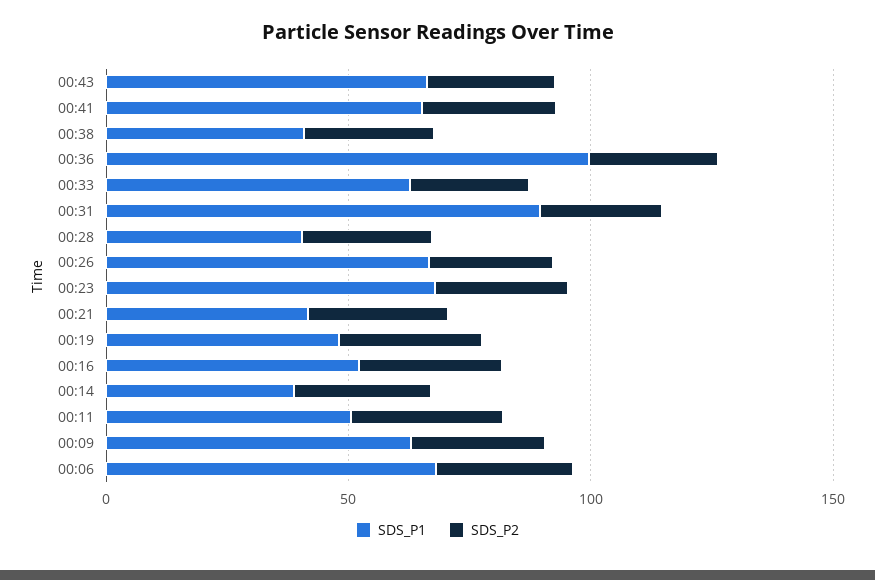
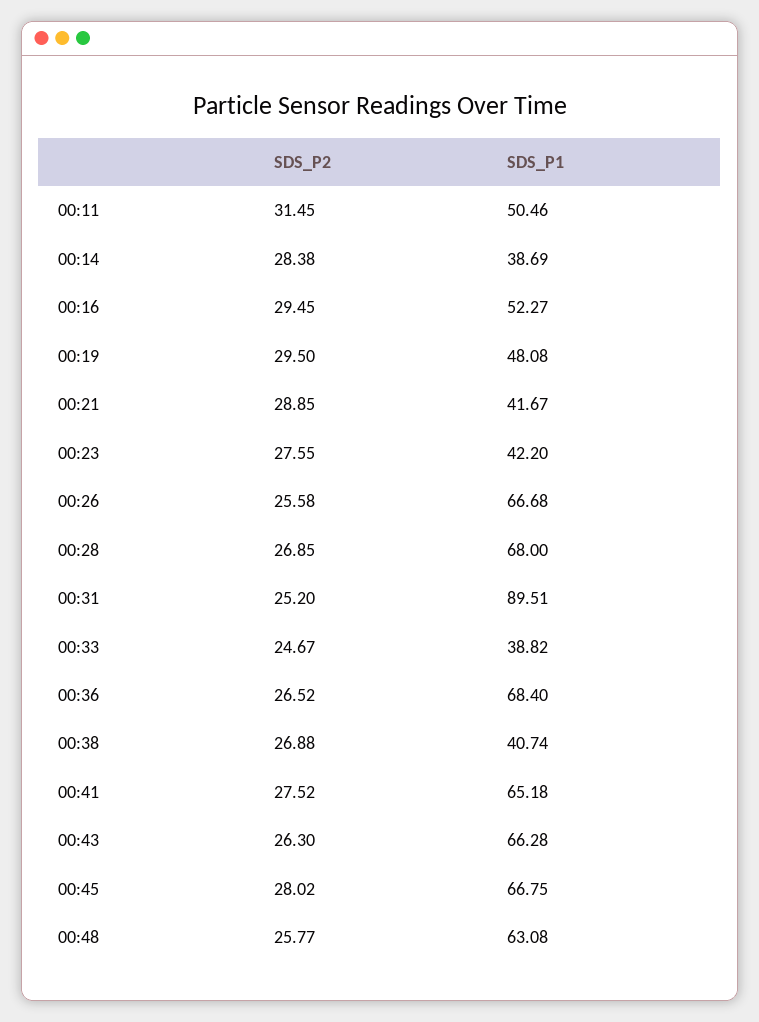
SDS_P1, 00:36: 100 -> 68.4
SDS_P1, 00:33: 60 -> 38.82
SDS_P1, 00:28: 40 -> 68
SDS_P1, 00:23: 70 -> 42.2
SDS_P1, 00:09: 60 -> none
SDS_P2, 00:09: 30 -> none
SDS_P1, 00:06: 70 -> none
SDS_P2, 00:06: 30 -> none
SDS_P2, 00:45: none -> 28.02
SDS_P1, 00:45: none -> 66.75
SDS_P2, 00:48: none -> 25.77
SDS_P1, 00:48: none -> 63.08

